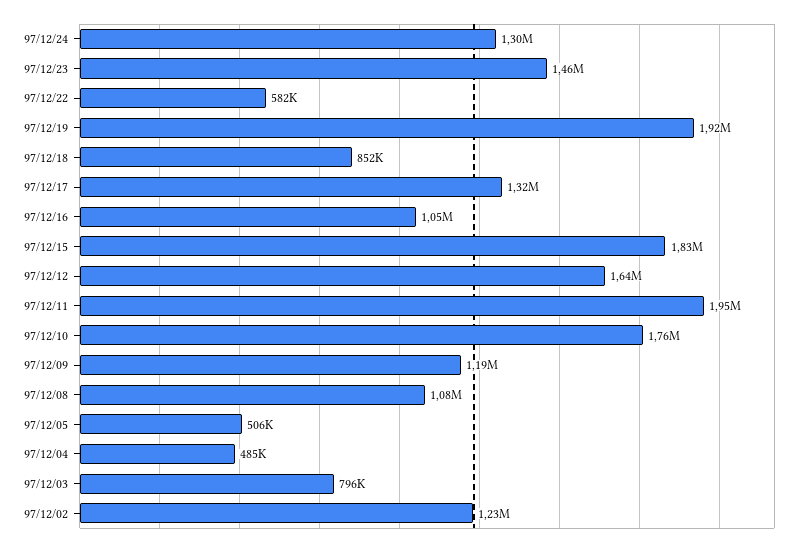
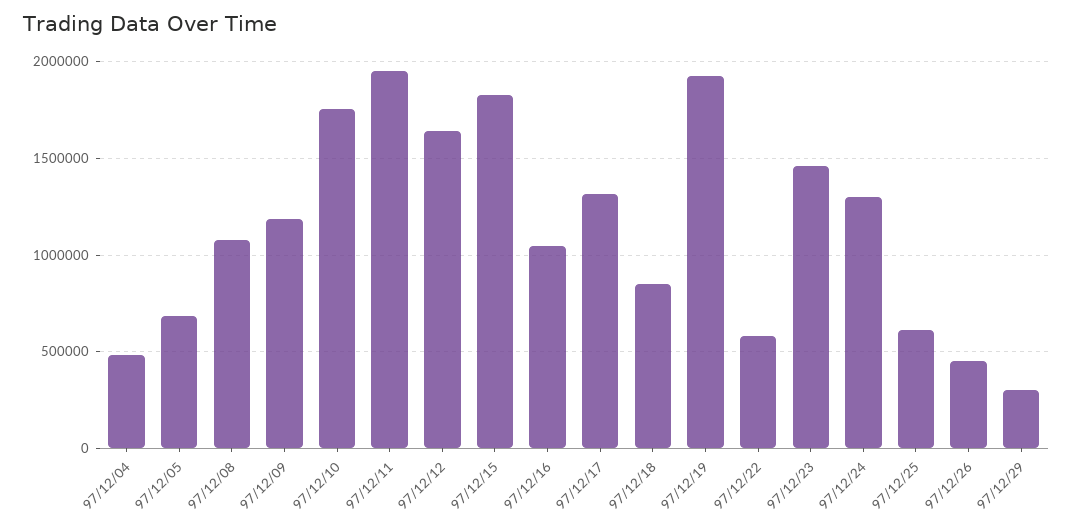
97/12/05: 506000 -> 700000
97/12/03: 796000 -> none
97/12/02: 1230000 -> none
97/12/25: none -> 600000
97/12/26: none -> 450000
97/12/29: none -> 300000

